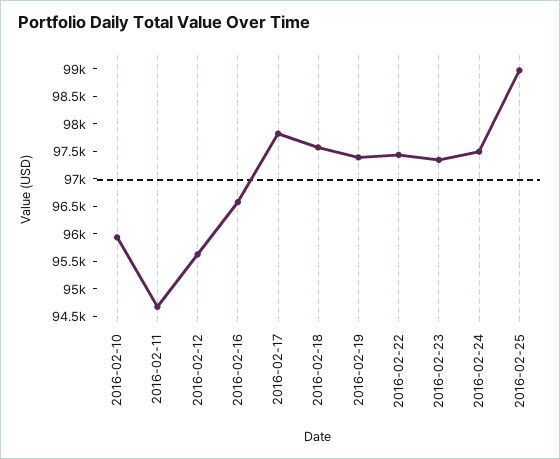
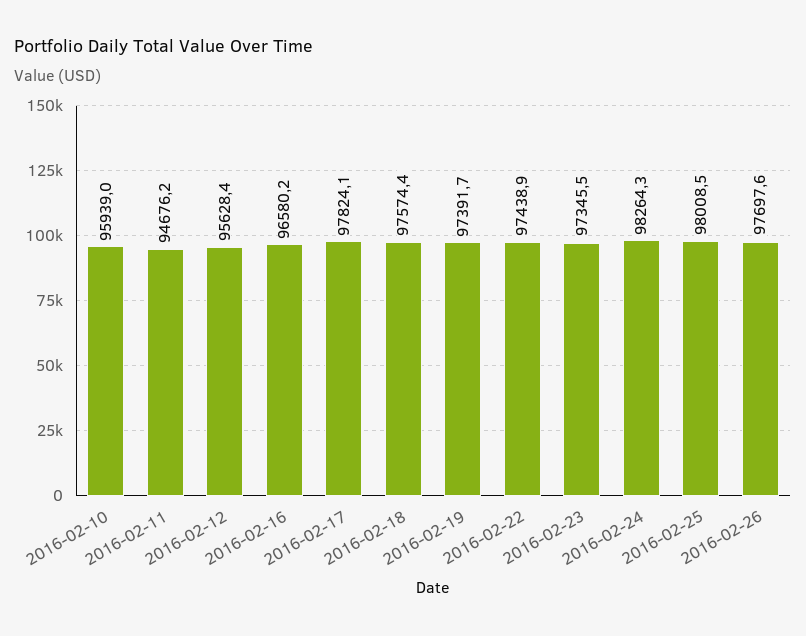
2016-02-24: 97500 -> 98264.3
2016-02-25: 99000 -> 98008.5
2016-02-26: none -> 97697.6

